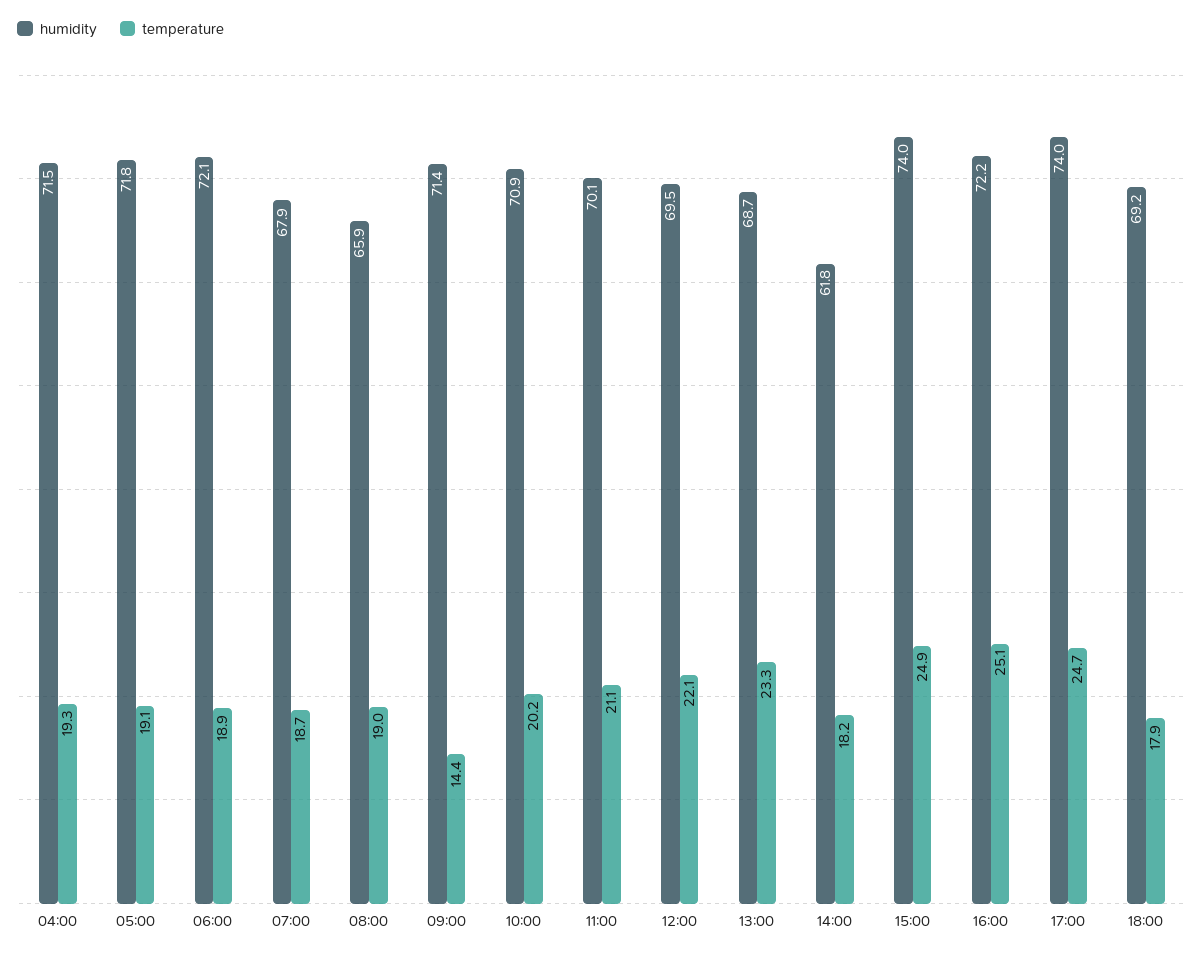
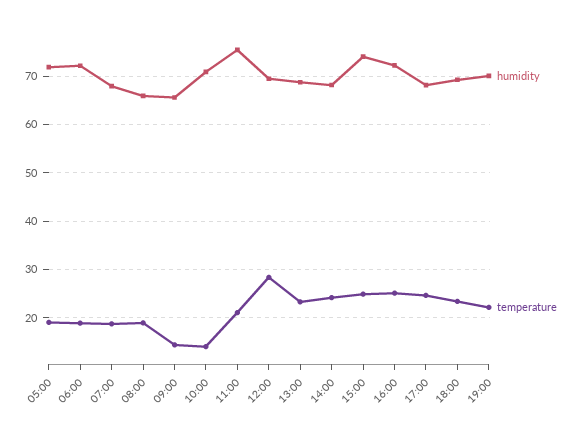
humidity, 04:00: 71.5 -> none
temperature, 04:00: 19.3 -> none
humidity, 09:00: 71.4 -> 66
temperature, 10:00: 20.2 -> 14
humidity, 11:00: 70.1 -> 76
temperature, 12:00: 22.1 -> 28
humidity, 14:00: 61.8 -> 68
temperature, 14:00: 18.2 -> 24
humidity, 17:00: 74 -> 68
temperature, 18:00: 17.9 -> 24
humidity, 19:00: none -> 70
temperature, 19:00: none -> 22

